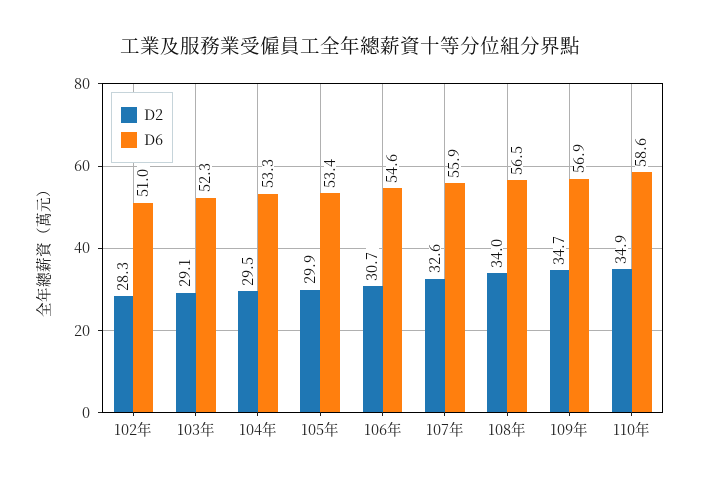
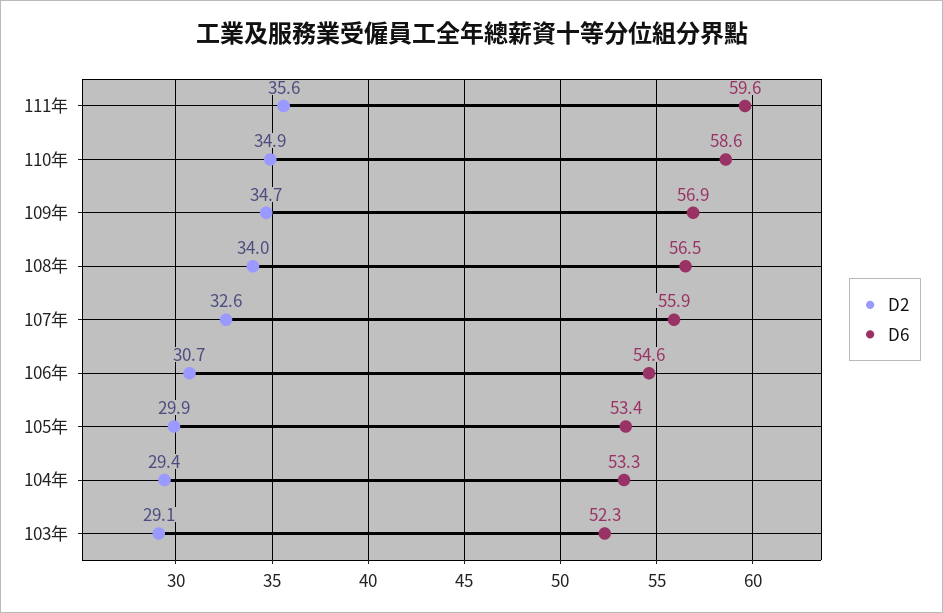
D2, 102年: 28.3 -> none
D6, 102年: 51 -> none
D2, 104年: 29.5 -> 29.4
D2, 111年: none -> 35.6
D6, 111年: none -> 59.6

